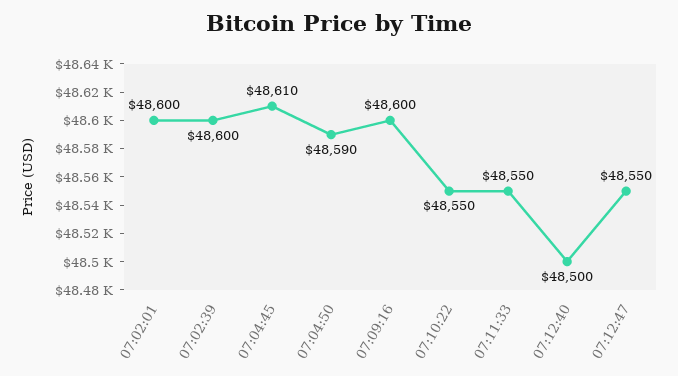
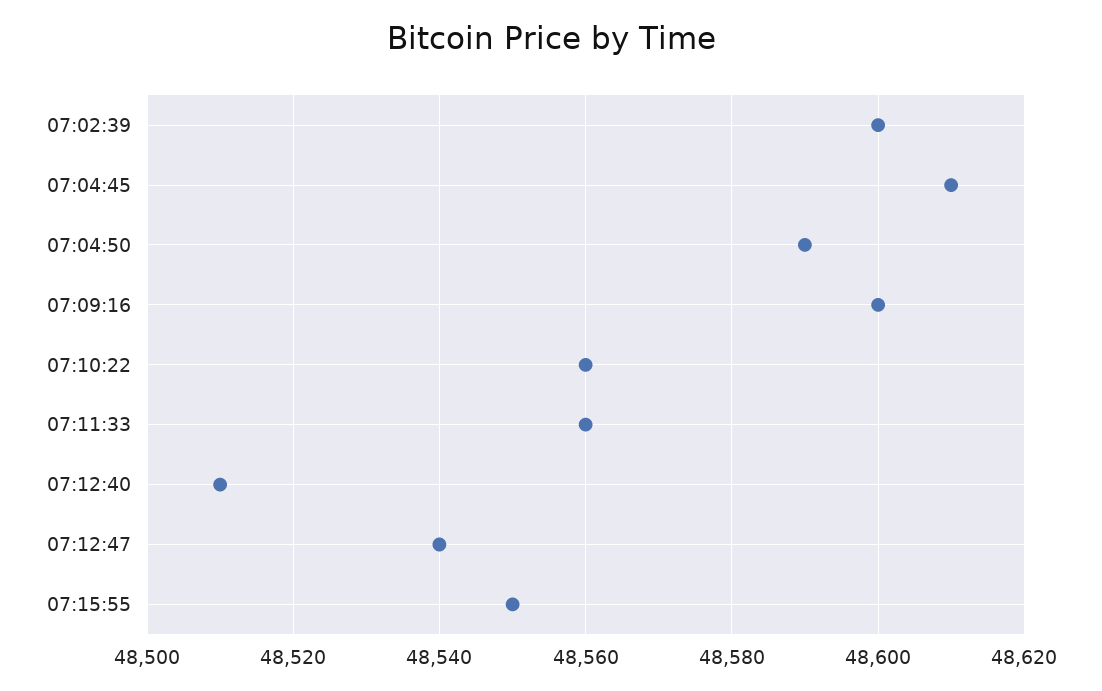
07:02:01: 48600 -> none
07:10:22: 48550 -> 48560
07:11:33: 48550 -> 48560
07:12:40: 48500 -> 48510
07:12:47: 48550 -> 48540
07:15:55: none -> 48550

